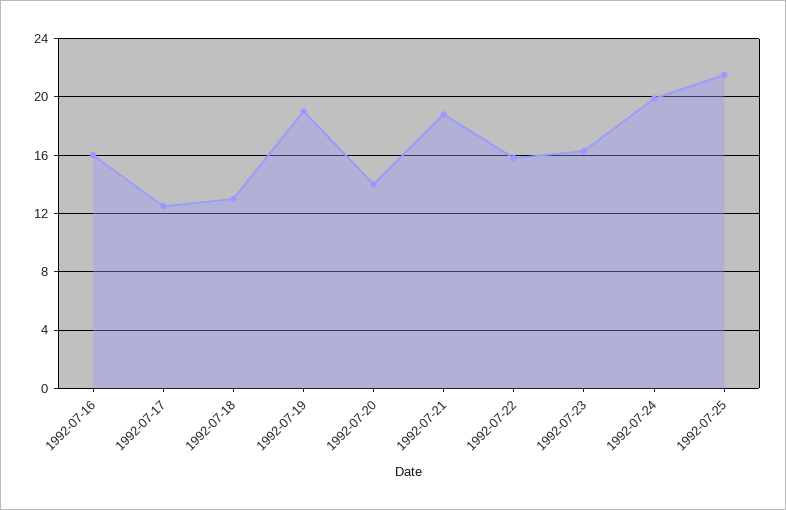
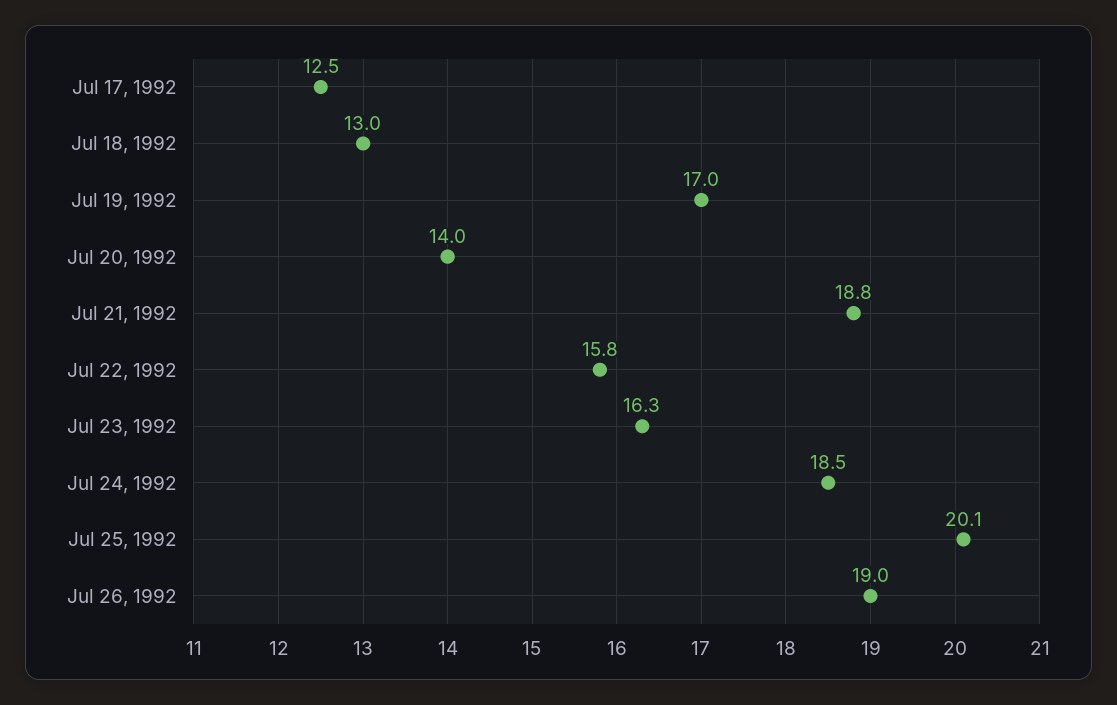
1992-07-16: 16 -> none
1992-07-19: 19 -> 17
1992-07-24: 20 -> 18.5
1992-07-25: 21.5 -> 20.1
Jul 26, 1992: none -> 19

